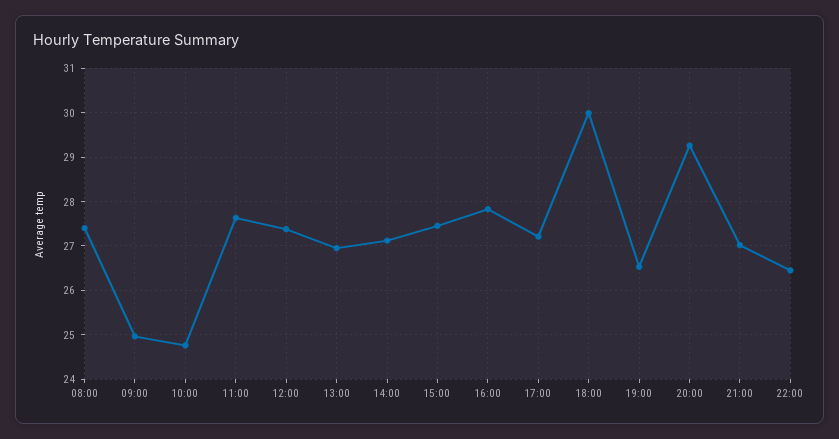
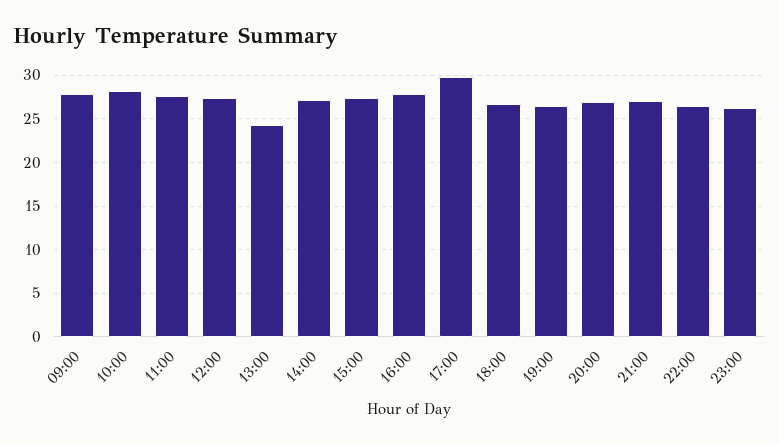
08:00: 27.4 -> none
09:00: 25 -> 28
10:00: 24.8 -> 28
13:00: 27 -> 24
17:00: 27.2 -> 30
18:00: 30 -> 27
20:00: 29.2 -> 27
23:00: none -> 26

